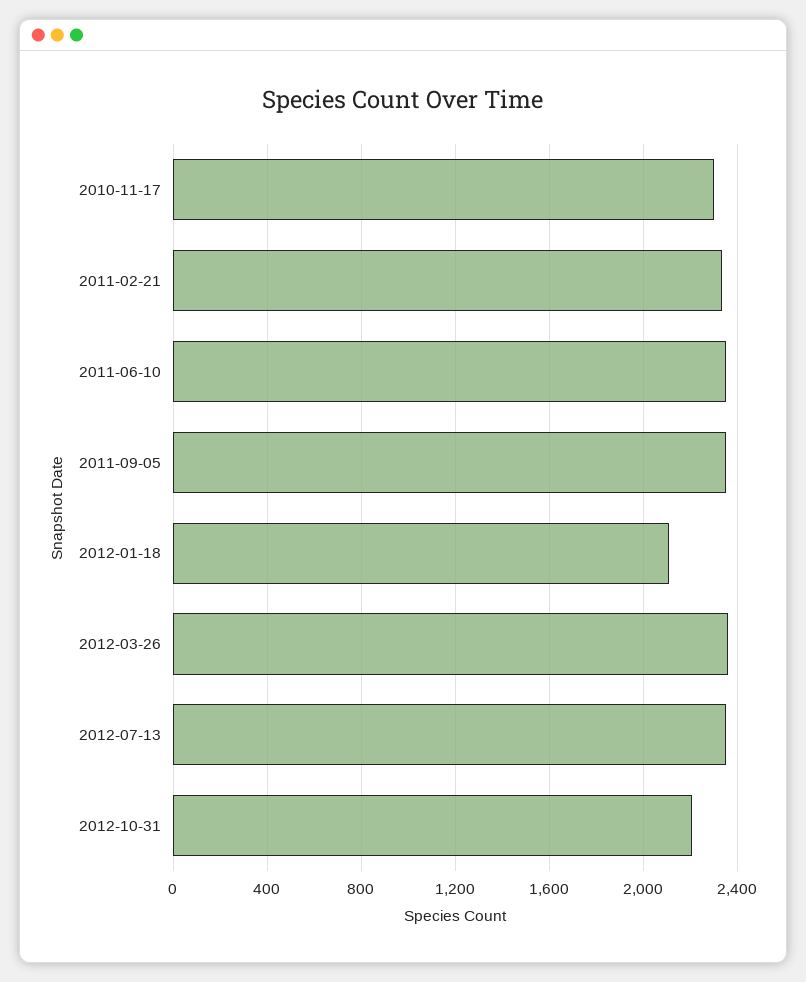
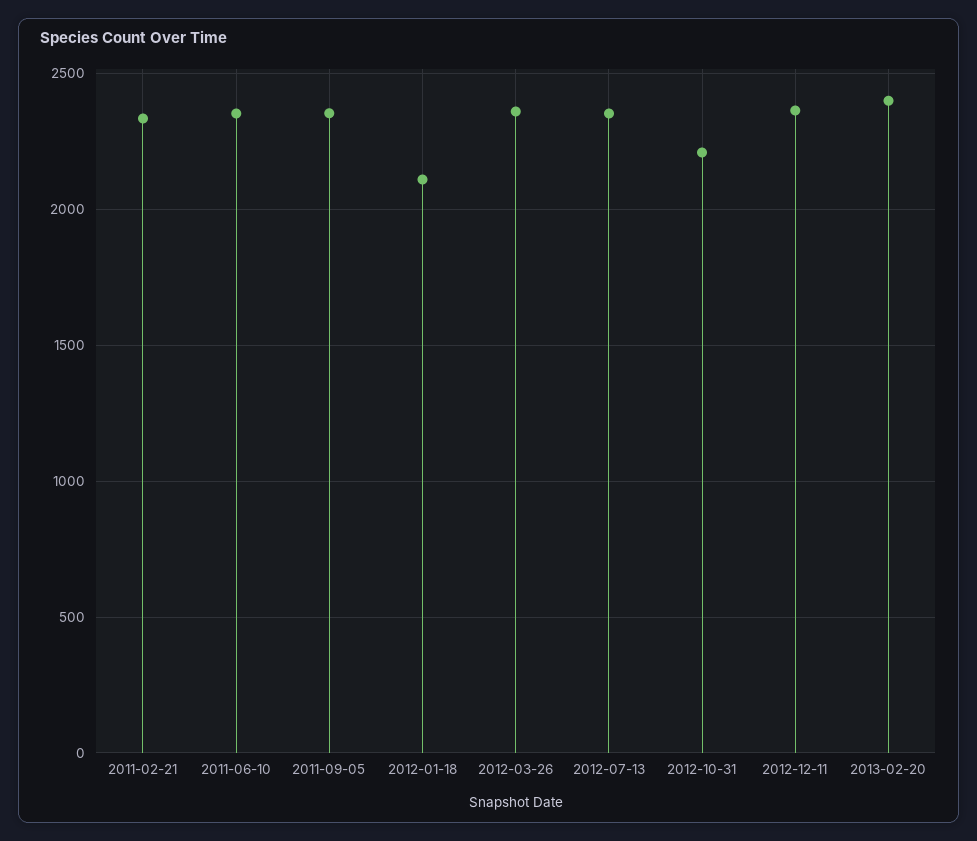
2010-11-17: 2300 -> none
2012-12-11: none -> 2350
2013-02-20: none -> 2400

